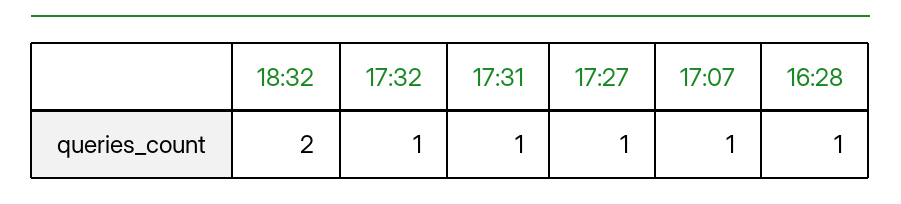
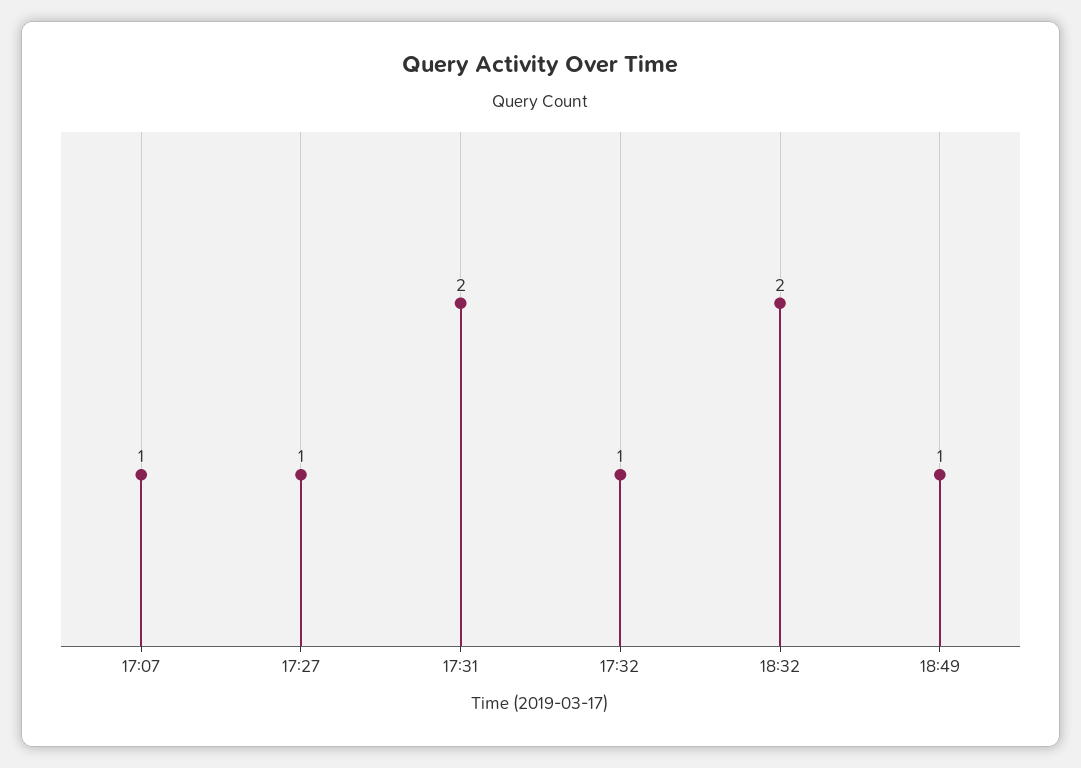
17:31: 1 -> 2
16:28: 1 -> none
18:49: none -> 1

